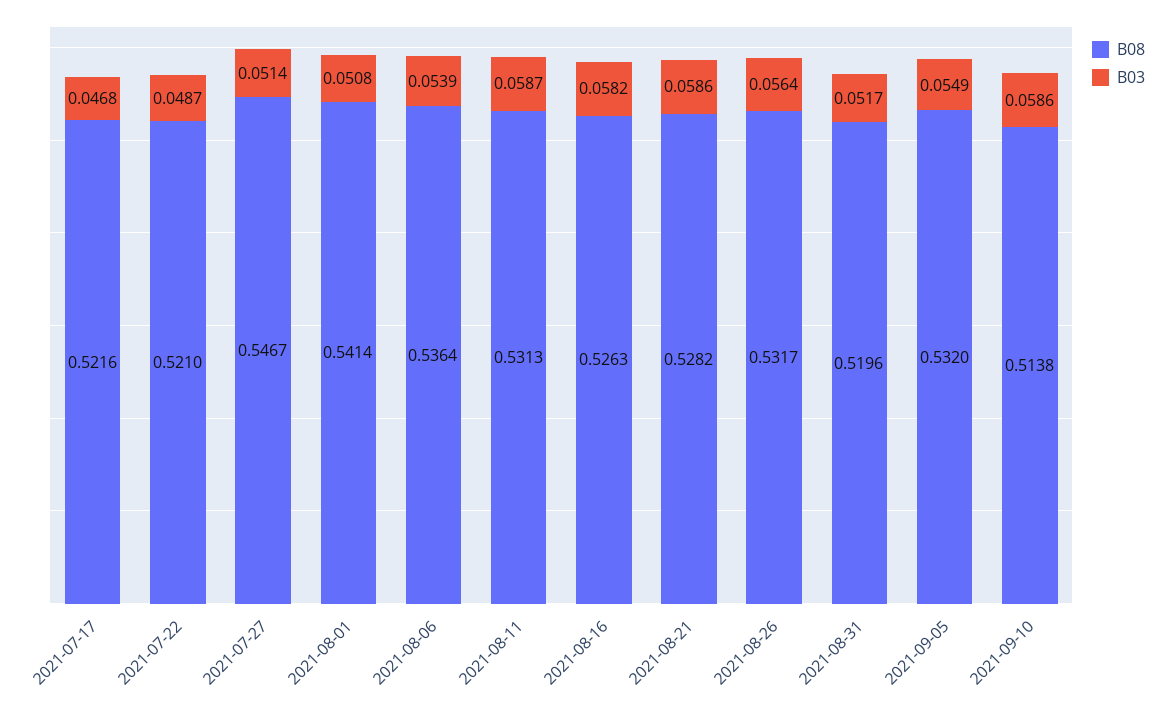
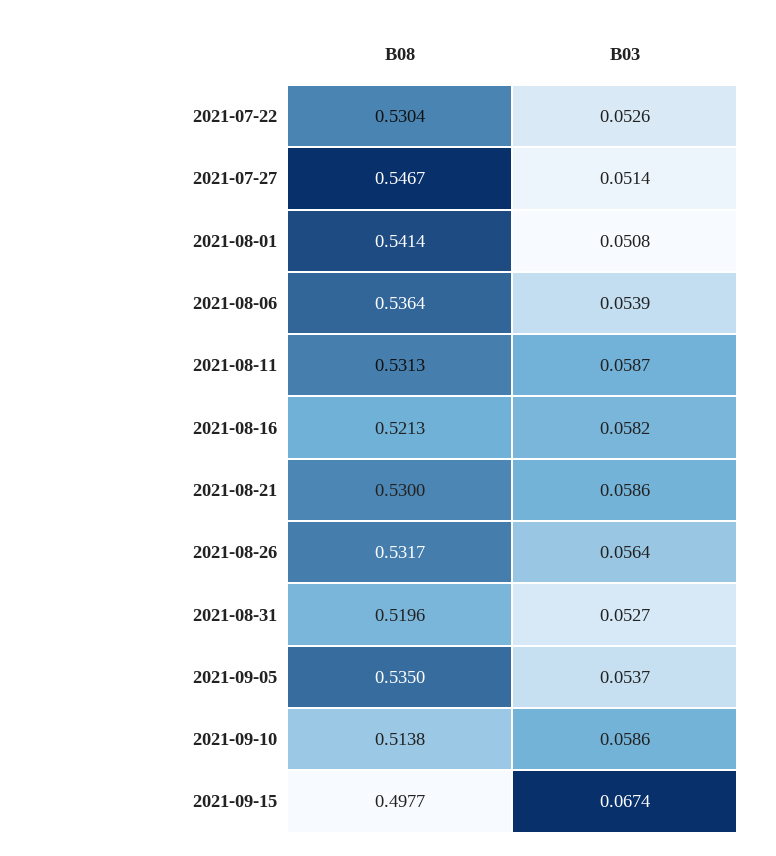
B08, 2021-07-17: 0.5216 -> none
B03, 2021-07-17: 0.0468 -> none
B08, 2021-07-22: 0.521 -> 0.5304
B03, 2021-07-22: 0.0487 -> 0.0526
B08, 2021-08-16: 0.5263 -> 0.5213
B08, 2021-08-21: 0.5282 -> 0.53
B03, 2021-08-31: 0.0517 -> 0.0527
B08, 2021-09-05: 0.532 -> 0.535
B03, 2021-09-05: 0.0549 -> 0.0537
B08, 2021-09-15: none -> 0.4977
B03, 2021-09-15: none -> 0.0674

